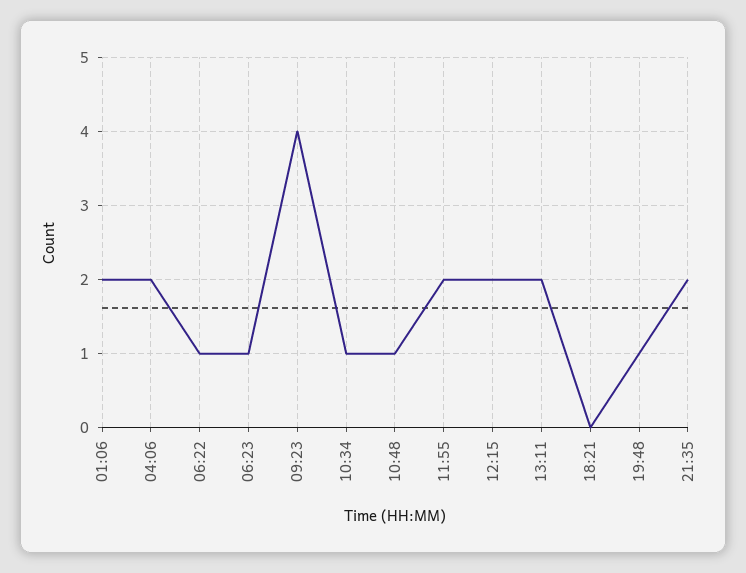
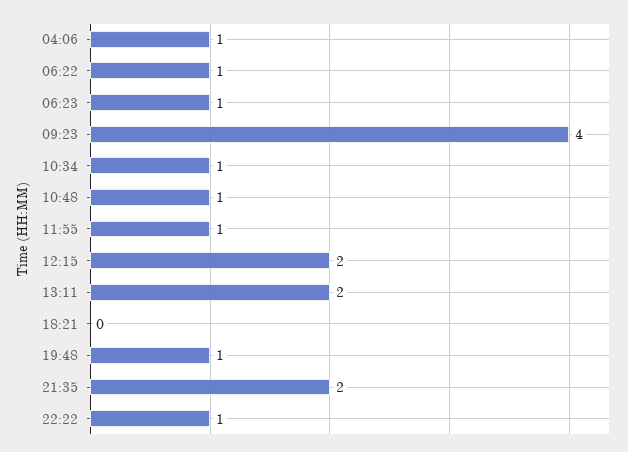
01:06: 2 -> none
04:06: 2 -> 1
11:55: 2 -> 1
22:22: none -> 1

